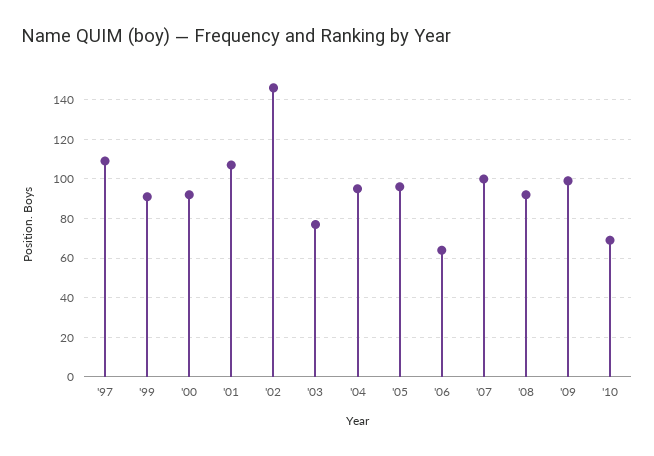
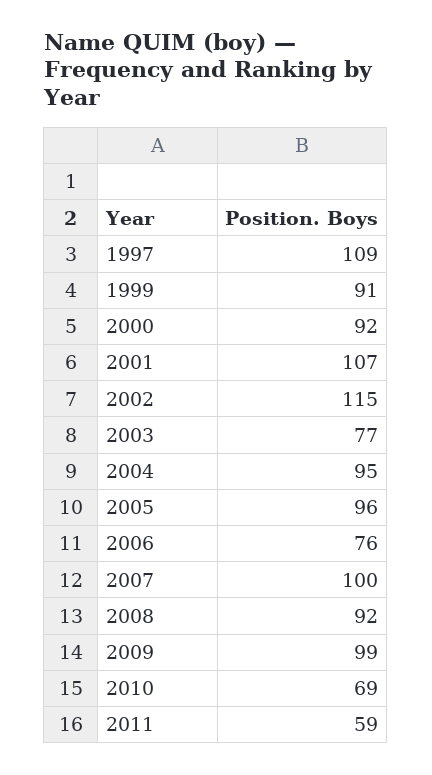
'02: 145 -> 115
'06: 65 -> 76
2011: none -> 59

